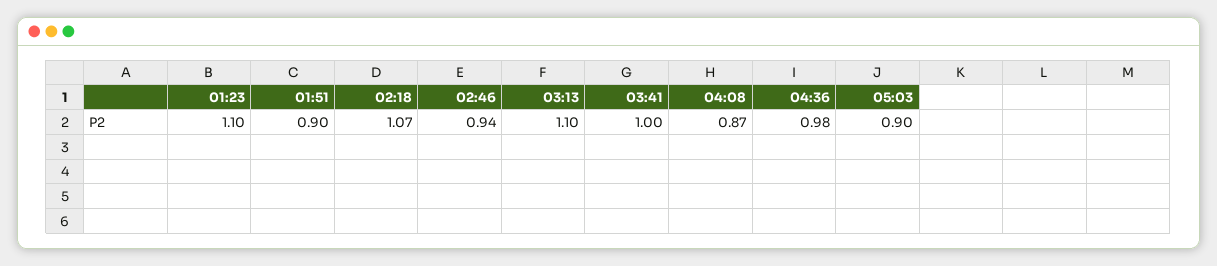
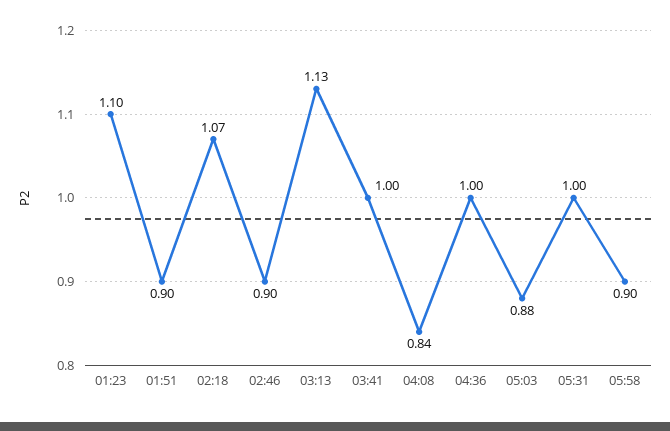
02:46: 0.94 -> 0.9
03:13: 1.1 -> 1.13
04:08: 0.87 -> 0.84
04:36: 0.98 -> 1
05:03: 0.9 -> 0.88
05:31: none -> 1
05:58: none -> 0.9

